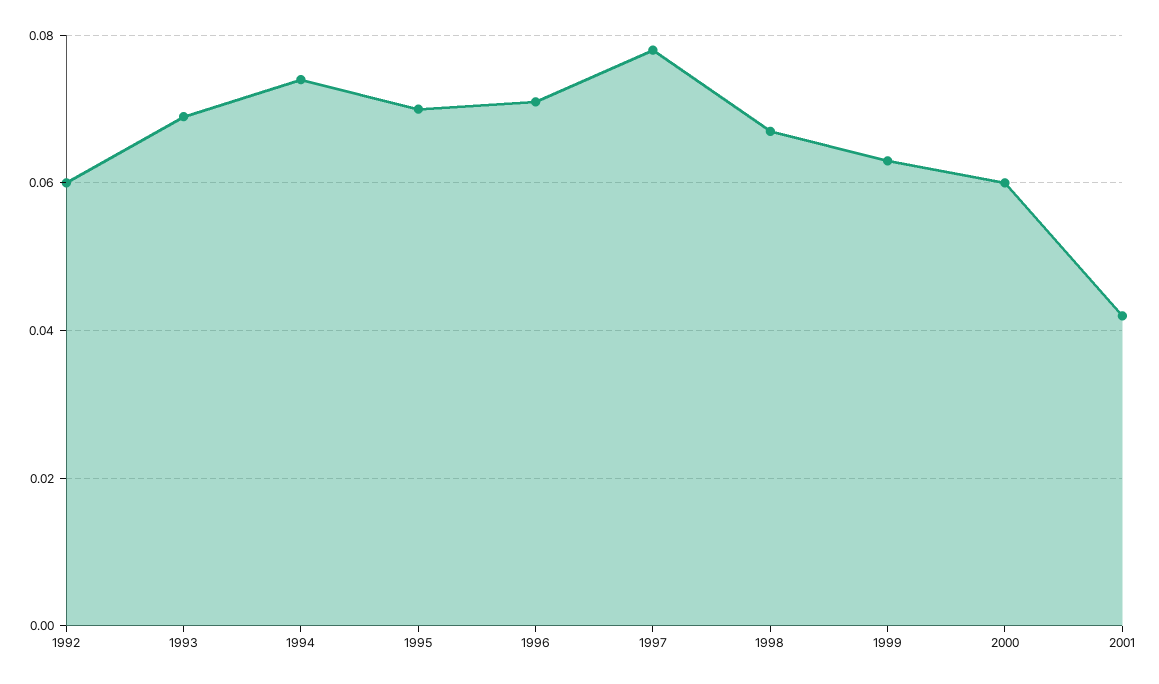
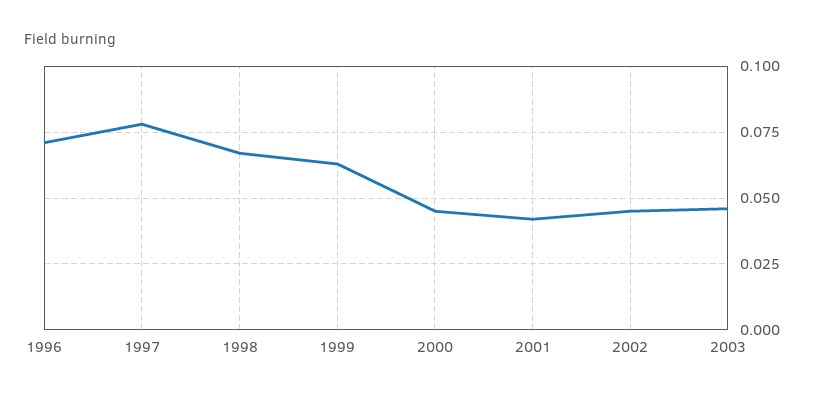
1992: 0.06 -> none
1993: 0.07 -> none
1994: 0.075 -> none
1995: 0.07 -> none
2000: 0.06 -> 0.045
2002: none -> 0.045
2003: none -> 0.045

